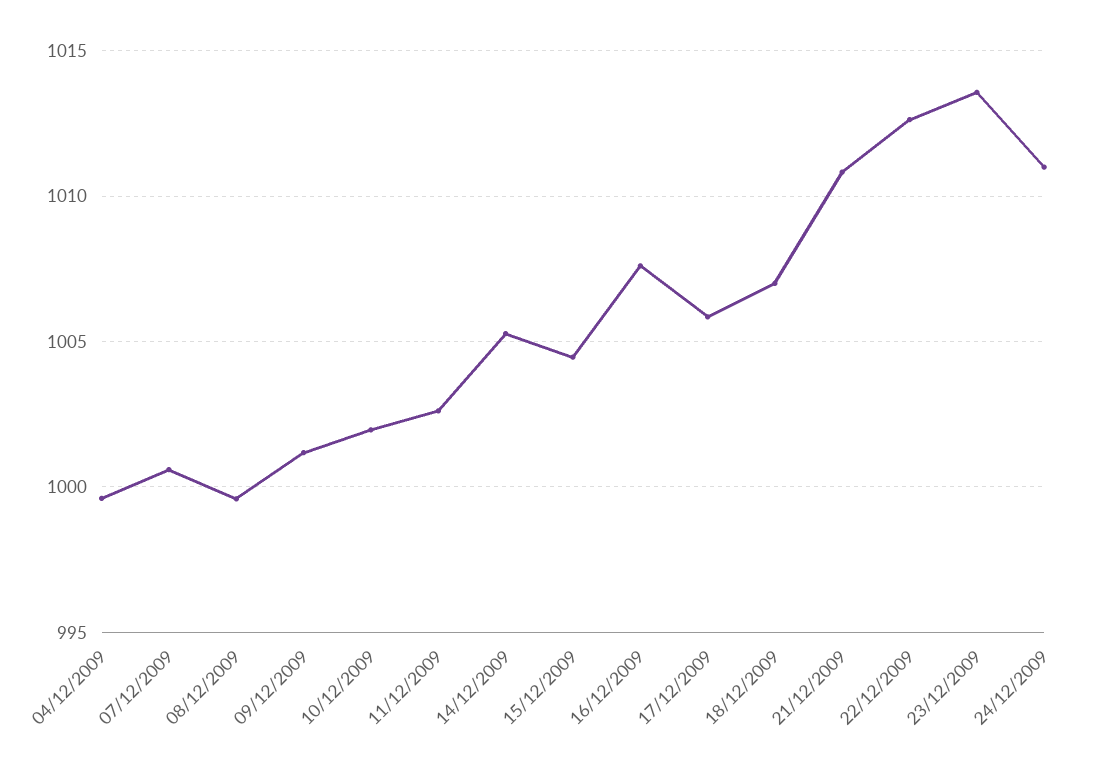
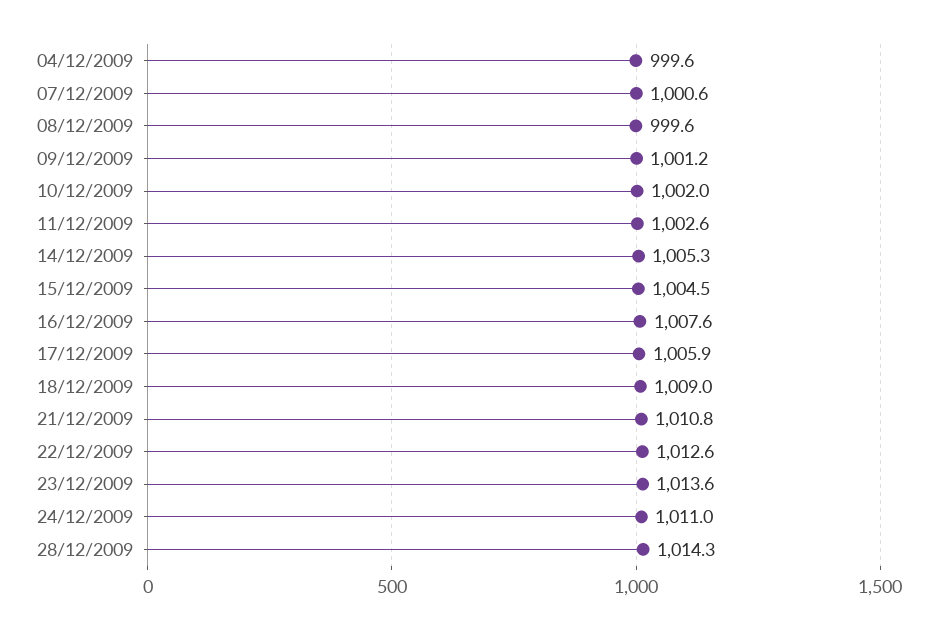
18/12/2009: 1007 -> 1009
28/12/2009: none -> 1014.3

